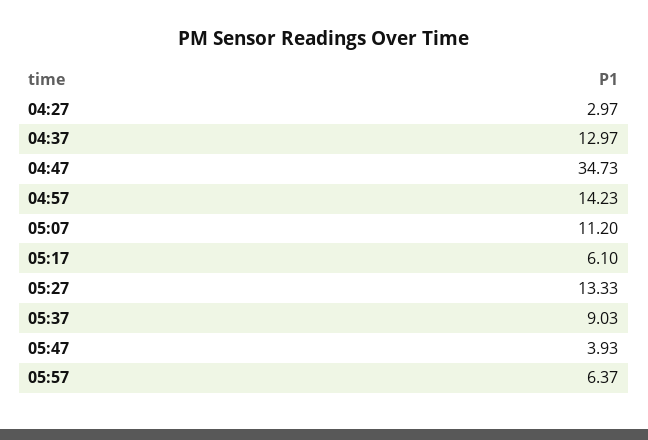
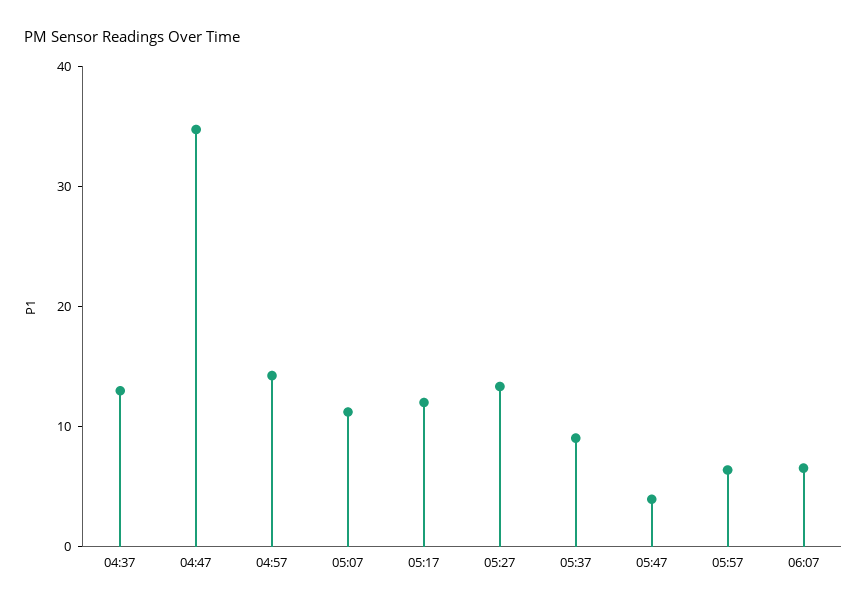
04:27: 2.97 -> none
05:17: 6.1 -> 12
06:07: none -> 6

